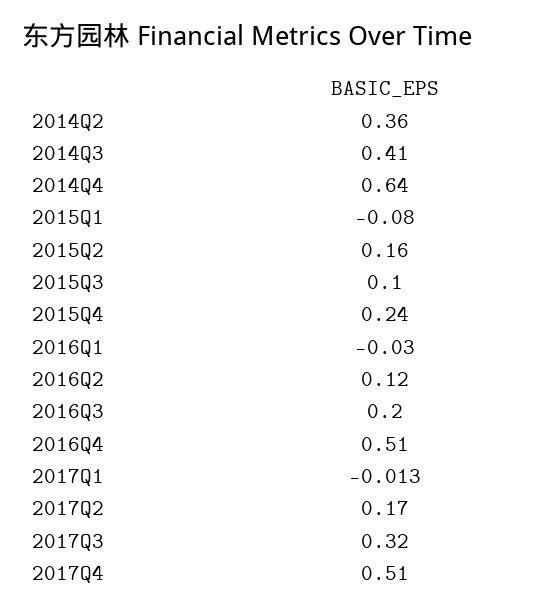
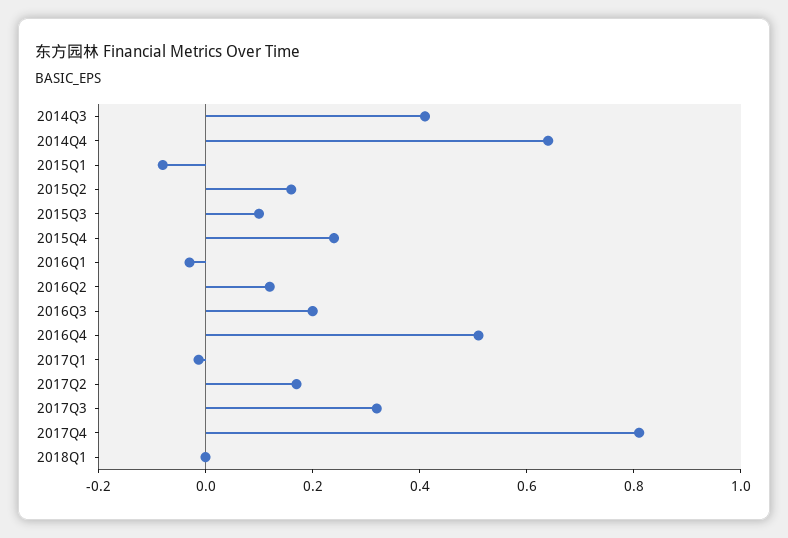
2014Q2: 0.36 -> none
2017Q4: 0.51 -> 0.8
2018Q1: none -> 0

